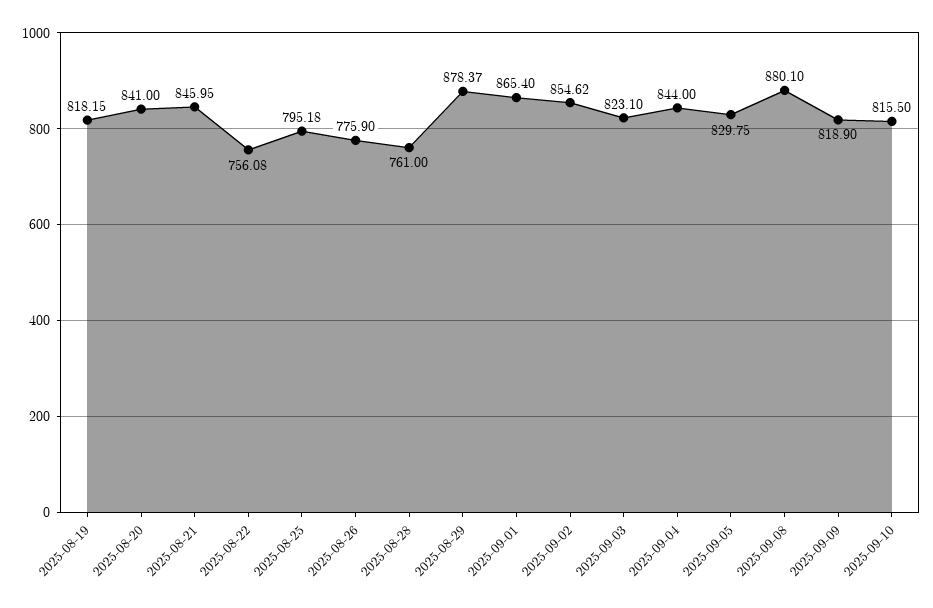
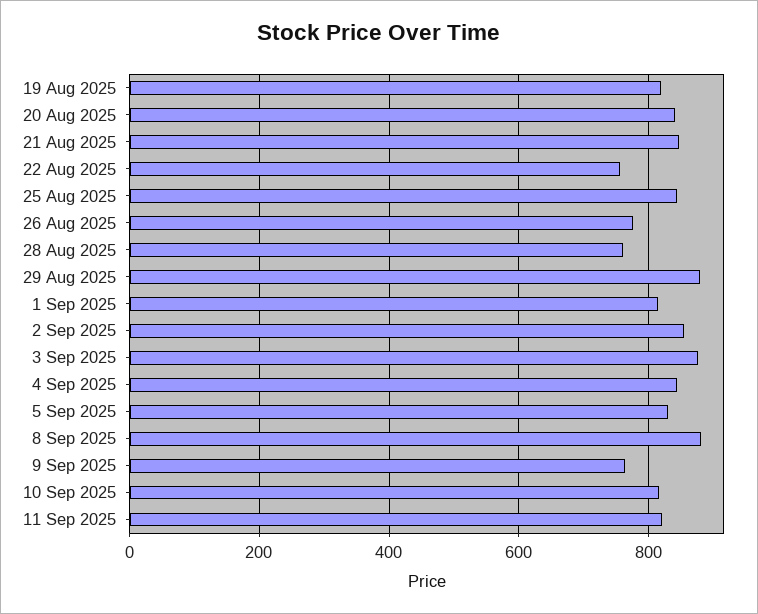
2025-08-25: 795.18 -> 840
2025-09-01: 865.4 -> 820
2025-09-03: 823.1 -> 880
2025-09-09: 818.9 -> 760
11 Sep 2025: none -> 820

